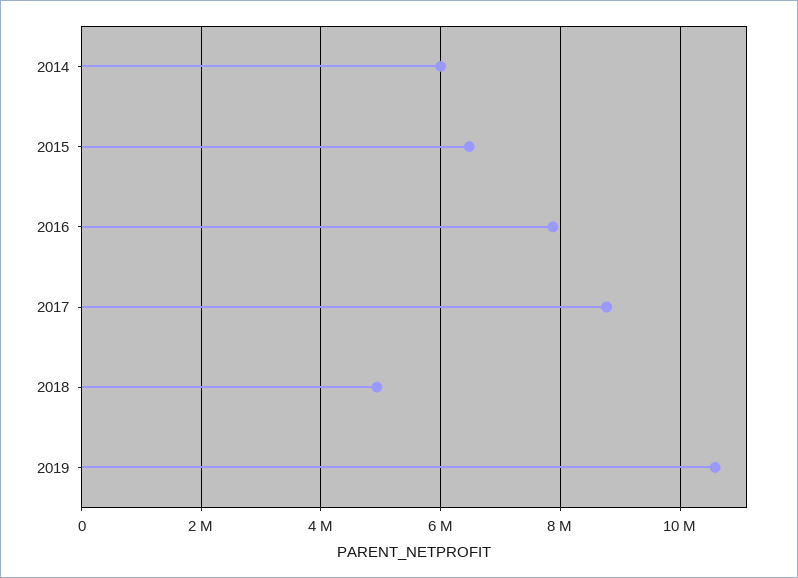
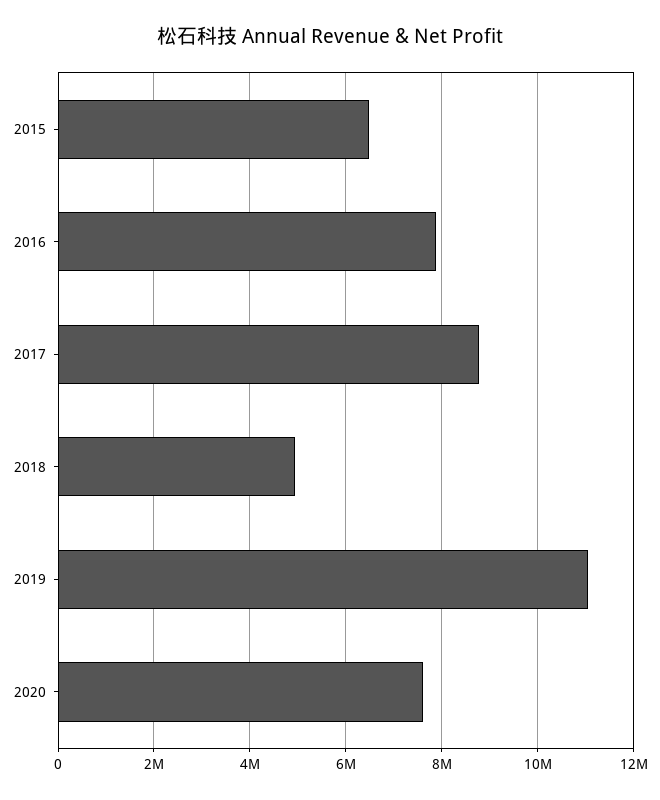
2014: 6000000 -> none
2019: 10600000 -> 11000000
2020: none -> 7600000

